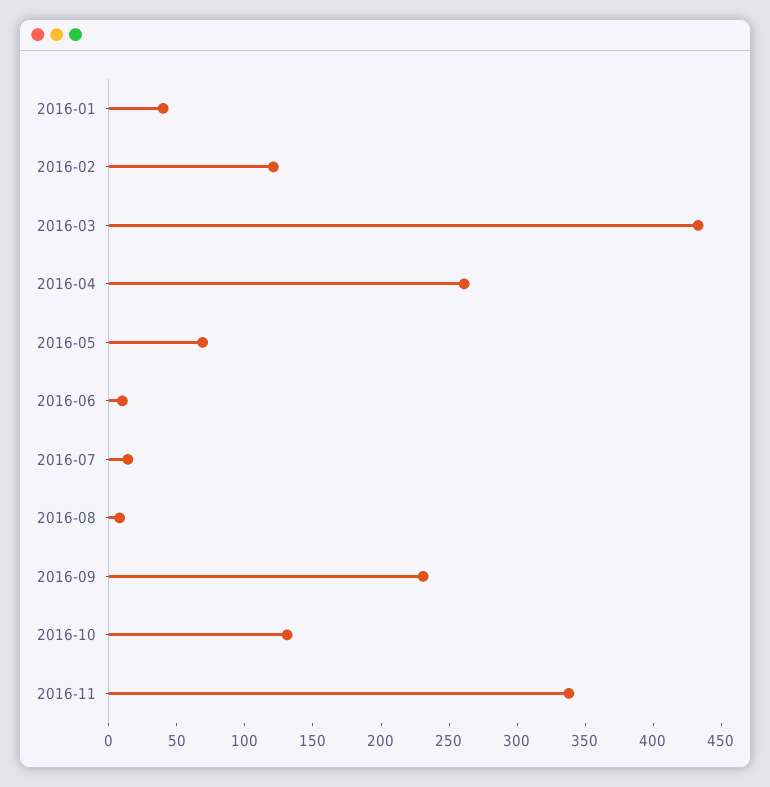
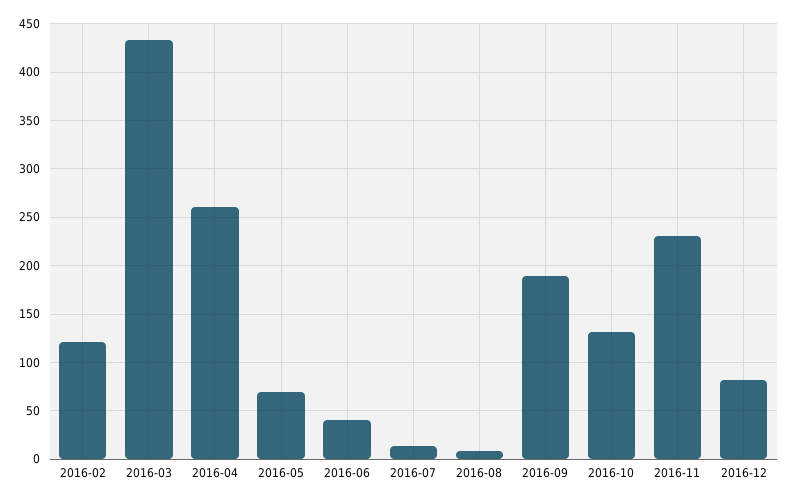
2016-01: 40 -> none
2016-06: 10 -> 40
2016-09: 230 -> 190
2016-11: 340 -> 230
2016-12: none -> 80

